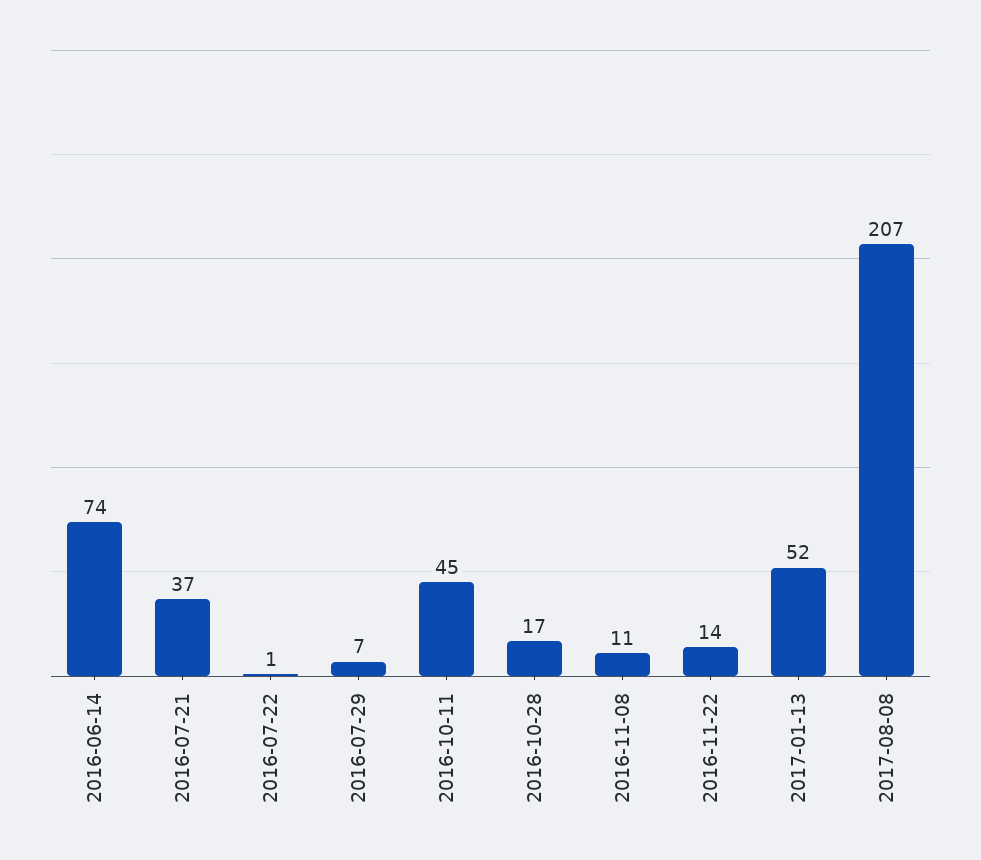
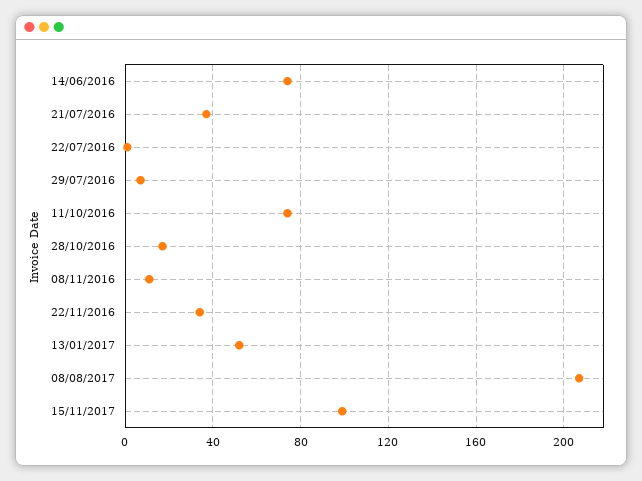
2016-10-11: 45 -> 75
2016-11-22: 14 -> 35
15/11/2017: none -> 100

